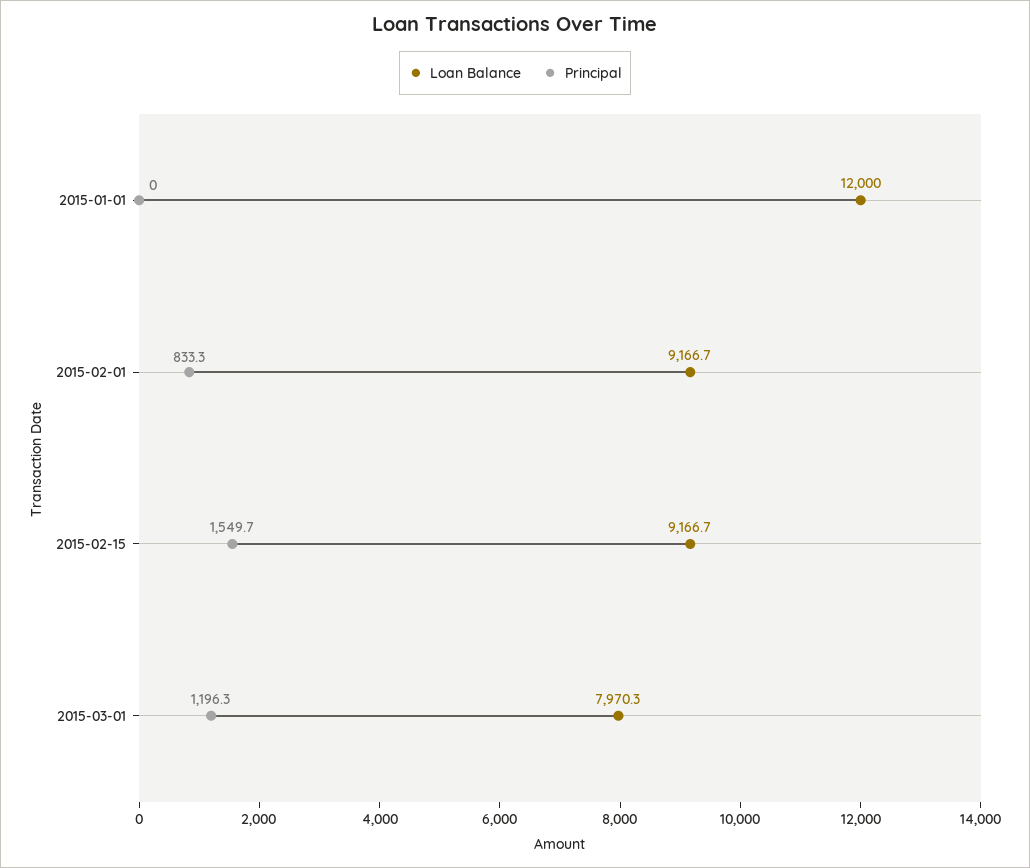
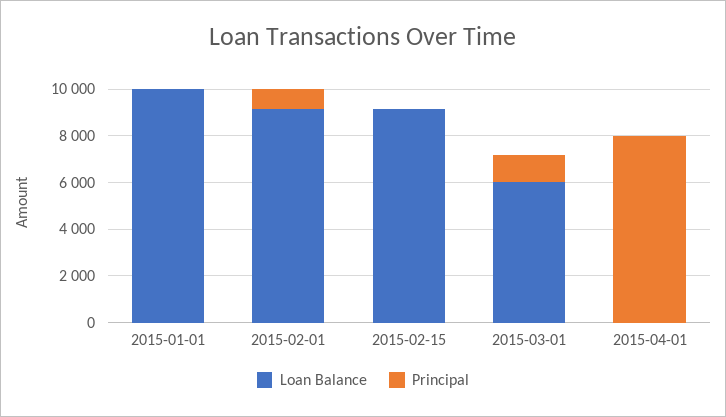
Loan Balance, 2015-01-01: 12000 -> 10000
Principal, 2015-02-15: 1549.7 -> 0
Loan Balance, 2015-03-01: 7970.3 -> 6000
Loan Balance, 2015-04-01: none -> 0
Principal, 2015-04-01: none -> 8000

